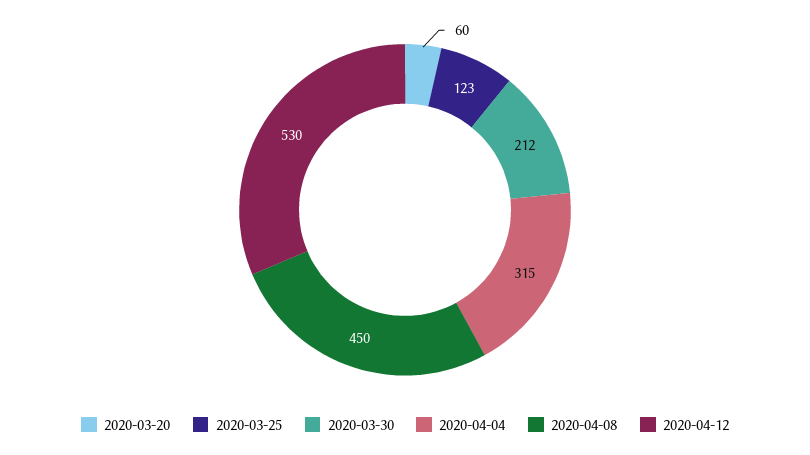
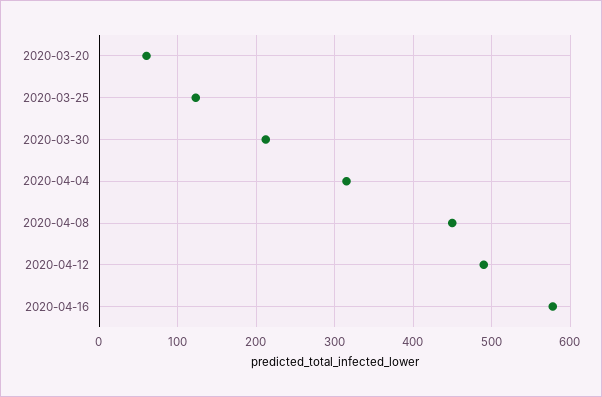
2020-04-12: 530 -> 490
2020-04-16: none -> 580

